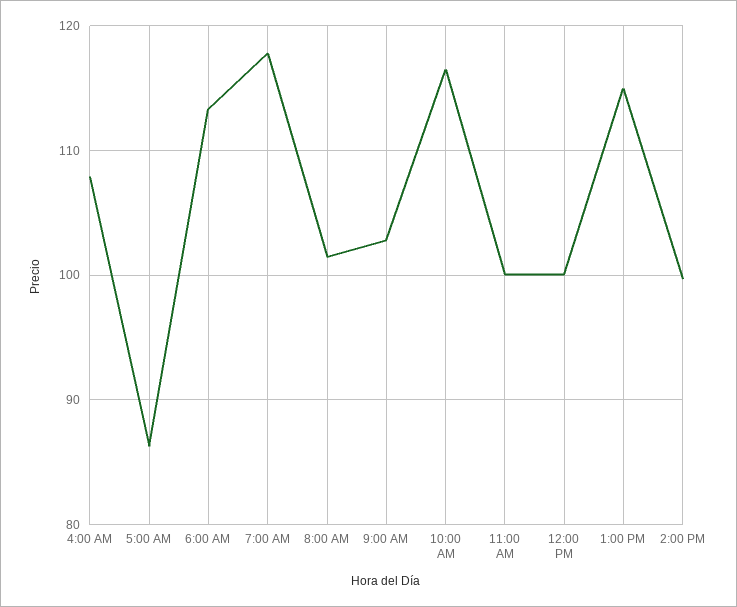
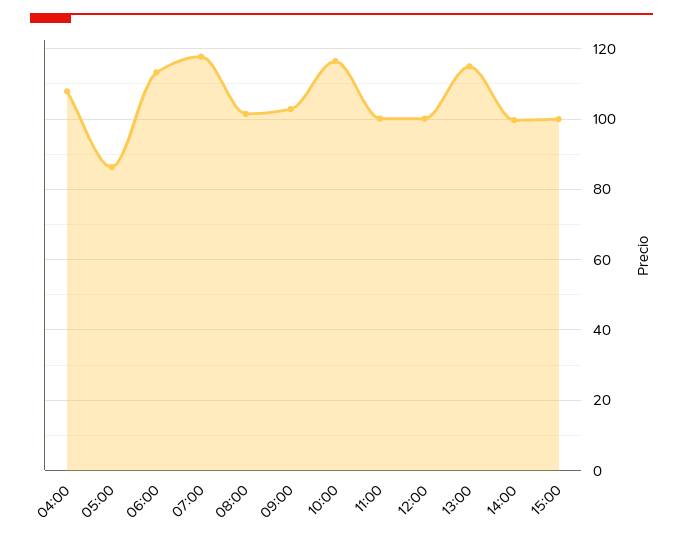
15:00: none -> 100

